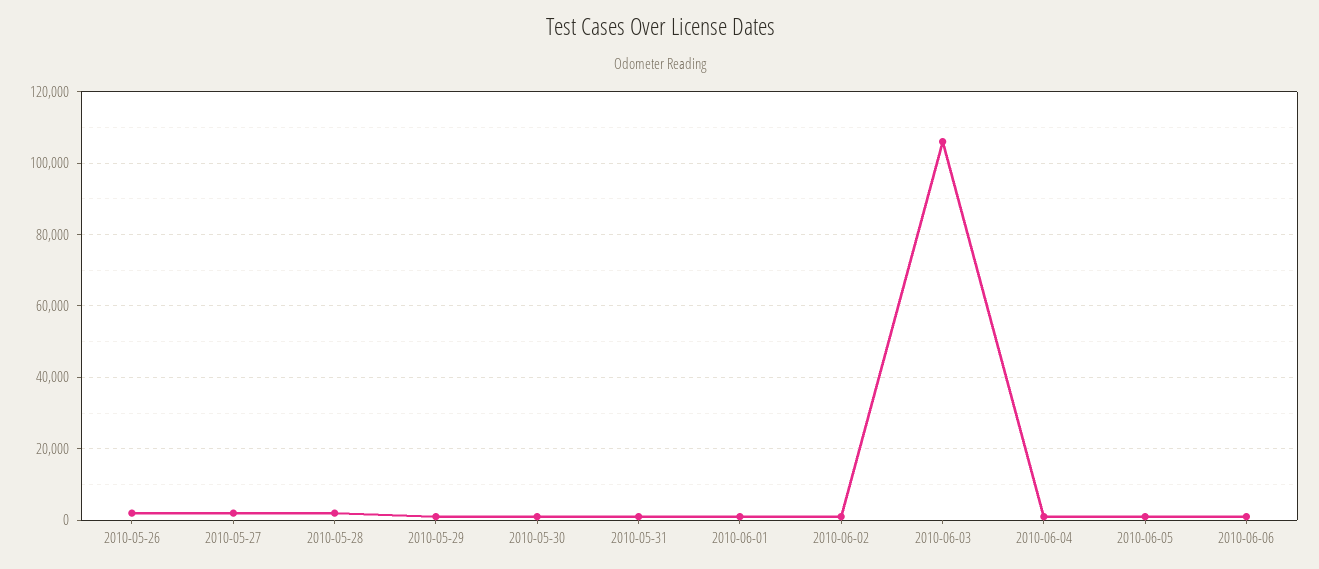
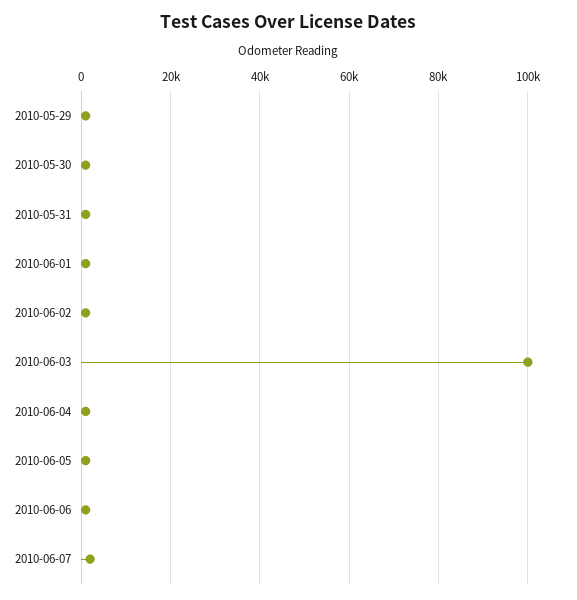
2010-05-26: 2000 -> none
2010-05-27: 2000 -> none
2010-05-28: 2000 -> none
2010-06-03: 106000 -> 100000
2010-06-07: none -> 2000

